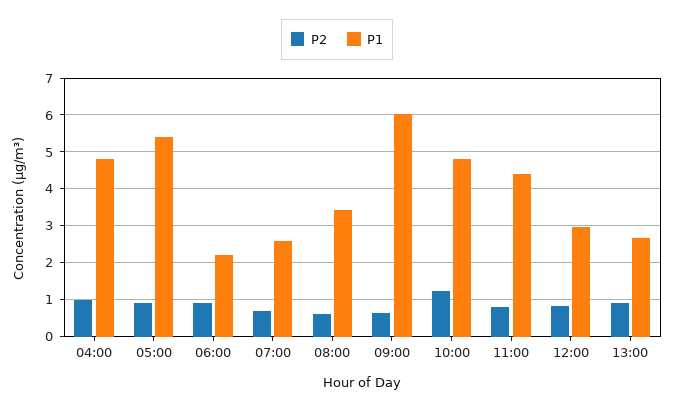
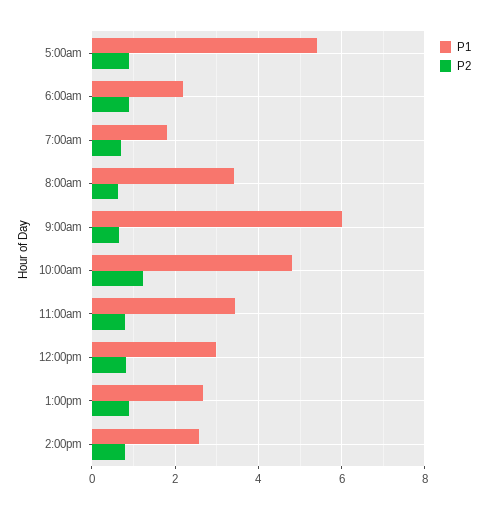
P2, 04:00: 1 -> none
P1, 04:00: 4.8 -> none
P1, 07:00: 2.6 -> 1.8
P1, 11:00: 4.4 -> 3.4
P1, 2:00pm: none -> 2.6
P2, 2:00pm: none -> 0.8

